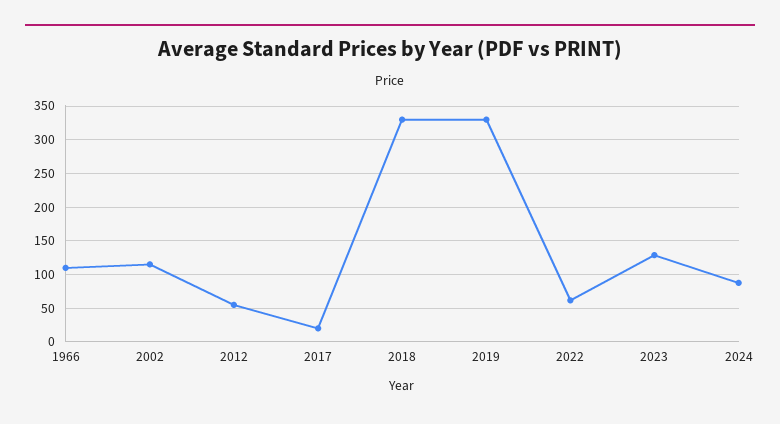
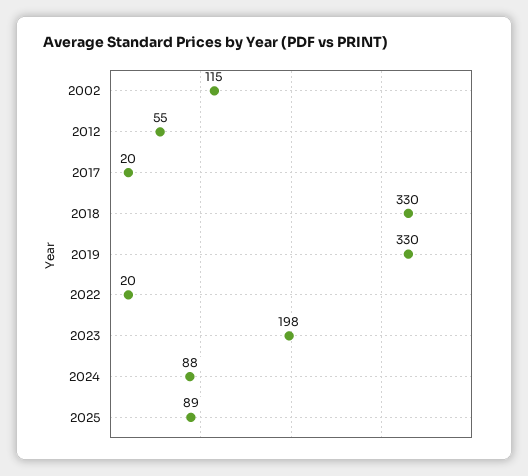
1966: 110 -> none
2022: 60 -> 20
2023: 130 -> 198
2025: none -> 89

